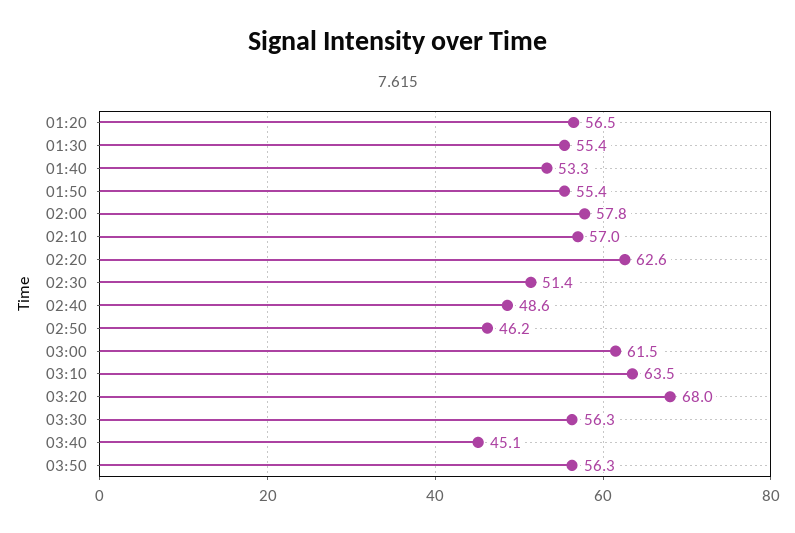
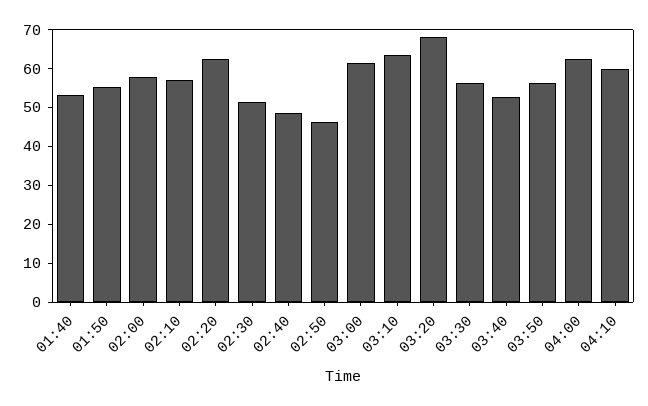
01:20: 56.5 -> none
01:30: 55.4 -> none
03:40: 45.1 -> 52.5
04:00: none -> 62.5
04:10: none -> 60

